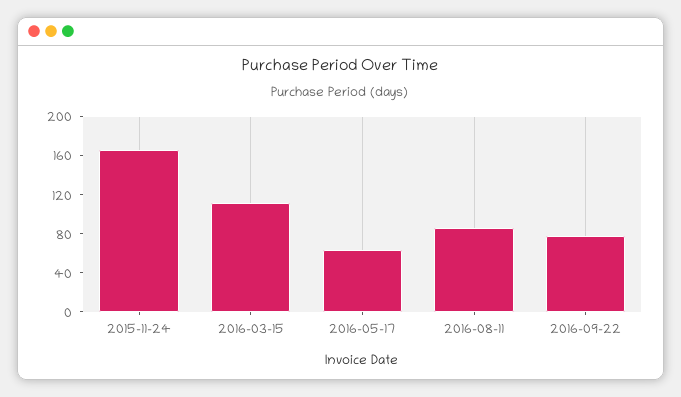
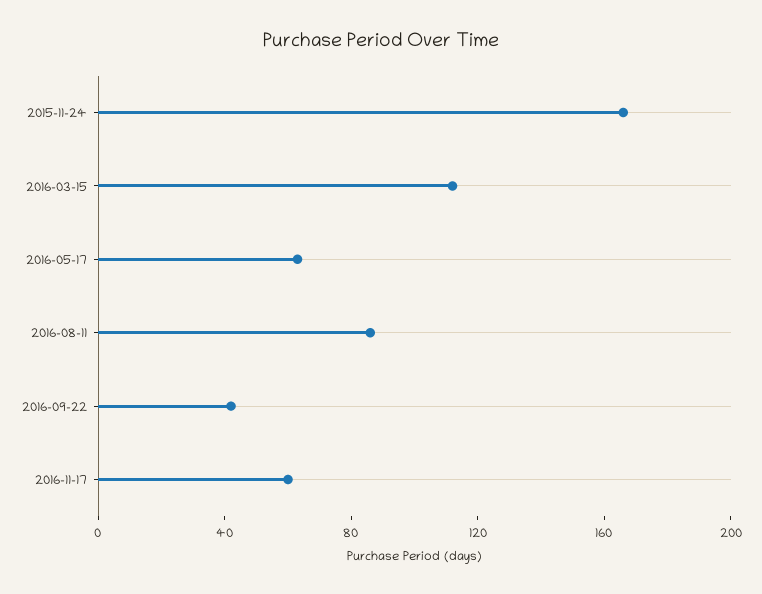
2016-09-22: 80 -> 40
2016-11-17: none -> 60

